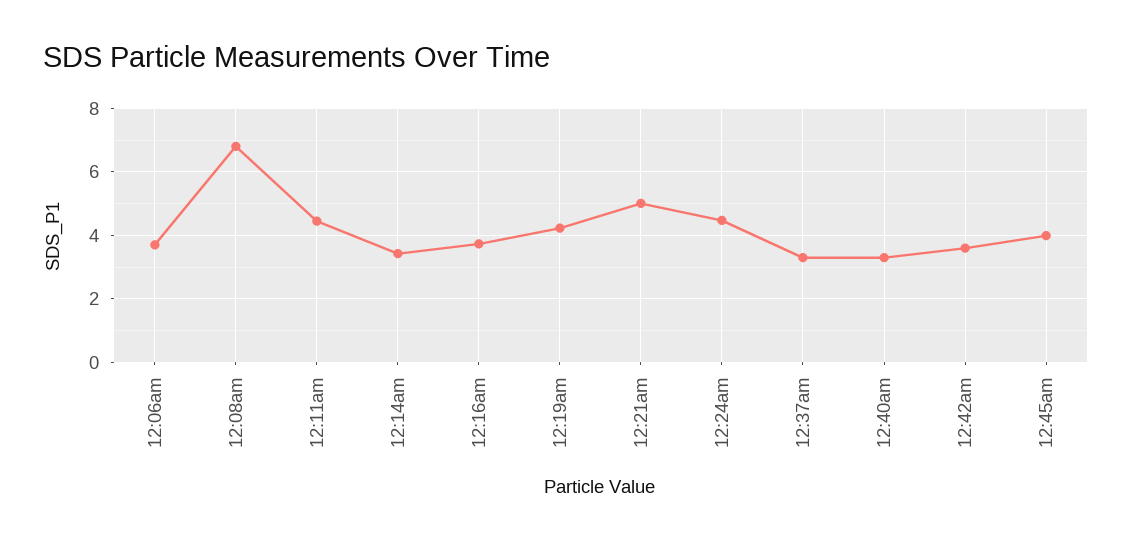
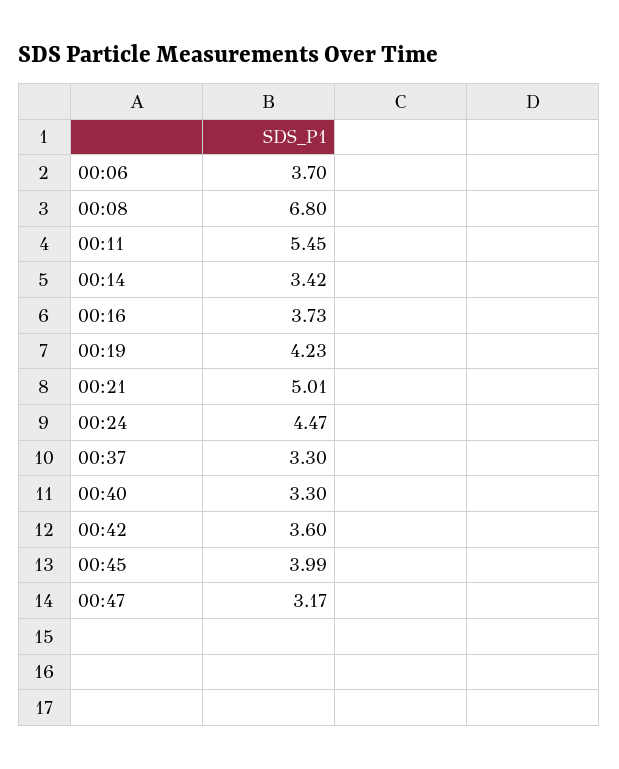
12:11am: 4.4 -> 5.45
00:47: none -> 3.17

